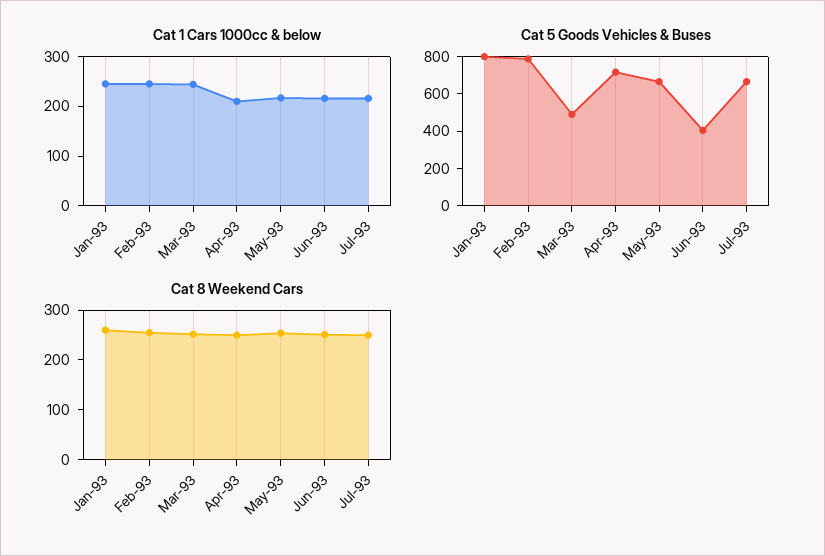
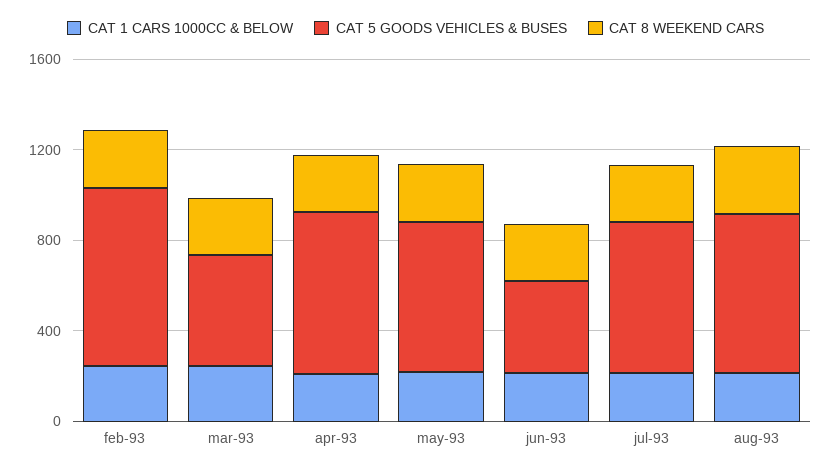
Cat 1 Cars 1000cc & below, Jan-93: 240 -> none
Cat 5 Goods Vehicles & Buses, Jan-93: 800 -> none
Cat 8 Weekend Cars, Jan-93: 260 -> none
Cat 1 Cars 1000cc & below, aug-93: none -> 200
Cat 5 Goods Vehicles & Buses, aug-93: none -> 700
Cat 8 Weekend Cars, aug-93: none -> 300

